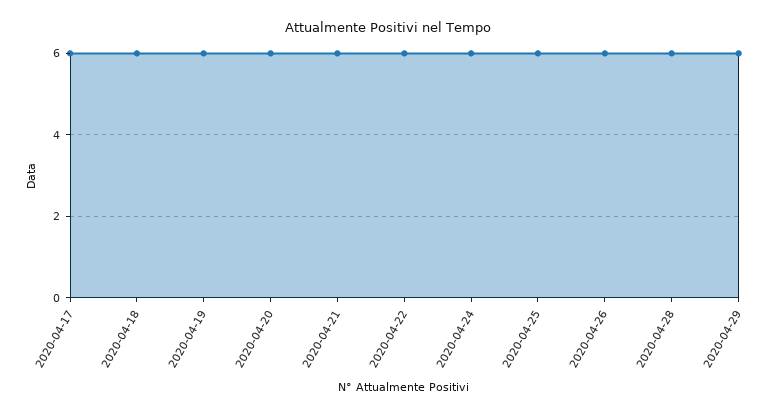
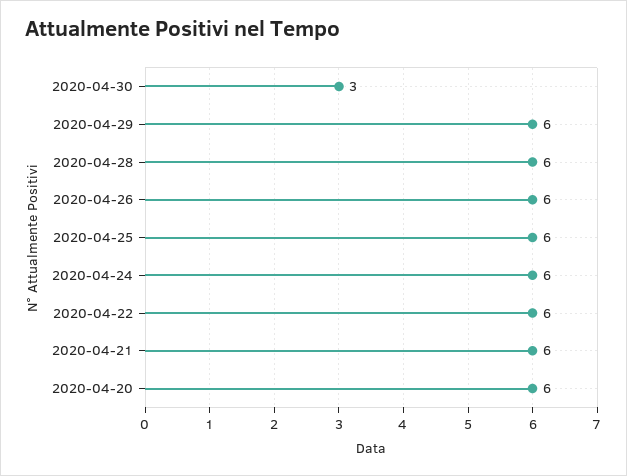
2020-04-17: 6 -> none
2020-04-18: 6 -> none
2020-04-19: 6 -> none
2020-04-30: none -> 3

